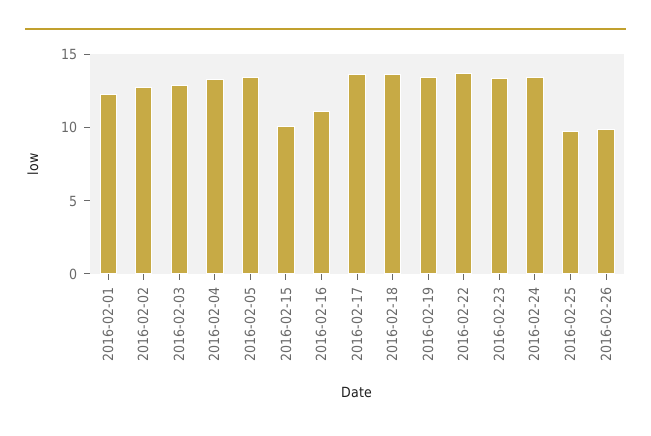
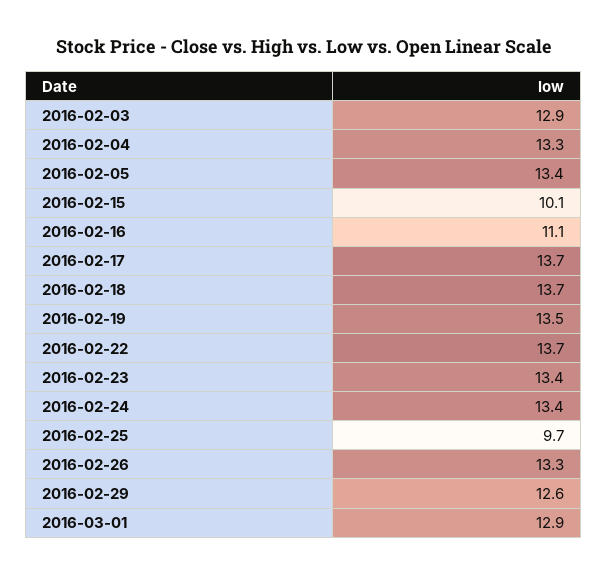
2016-02-01: 12 -> none
2016-02-02: 13 -> none
2016-02-26: 10 -> 13.3
2016-02-29: none -> 12.6
2016-03-01: none -> 12.9

